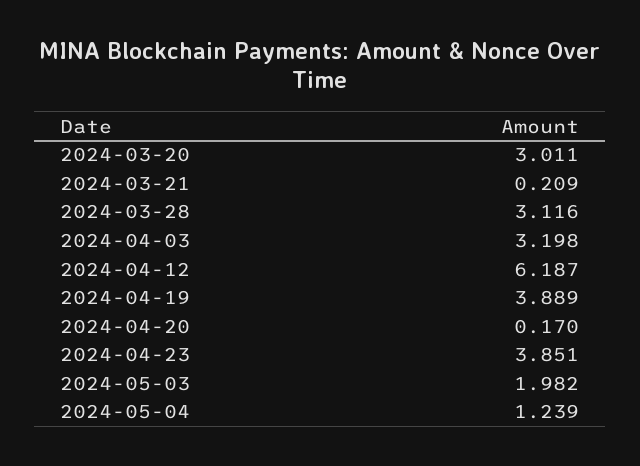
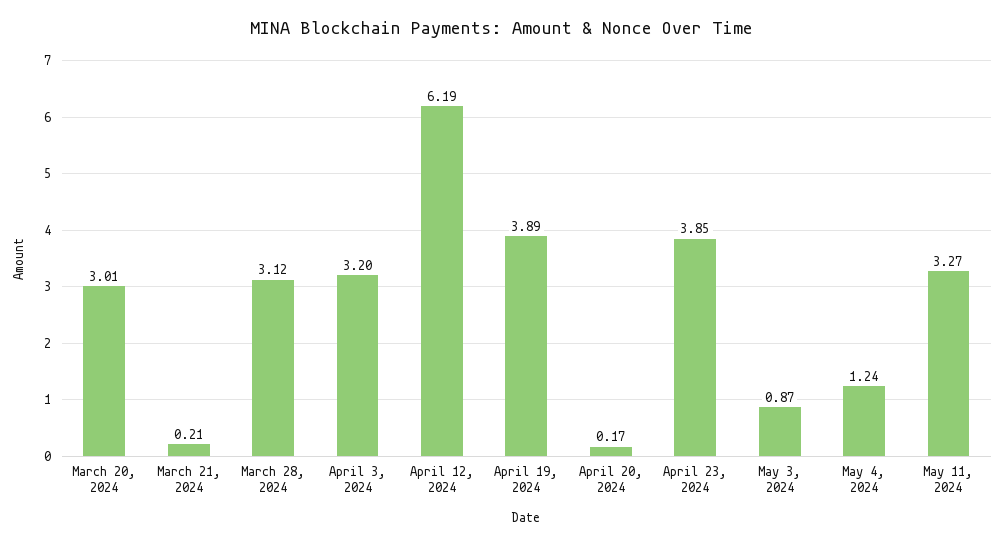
2024-05-03: 1.982 -> 0.87
May 11, 2024: none -> 3.27

